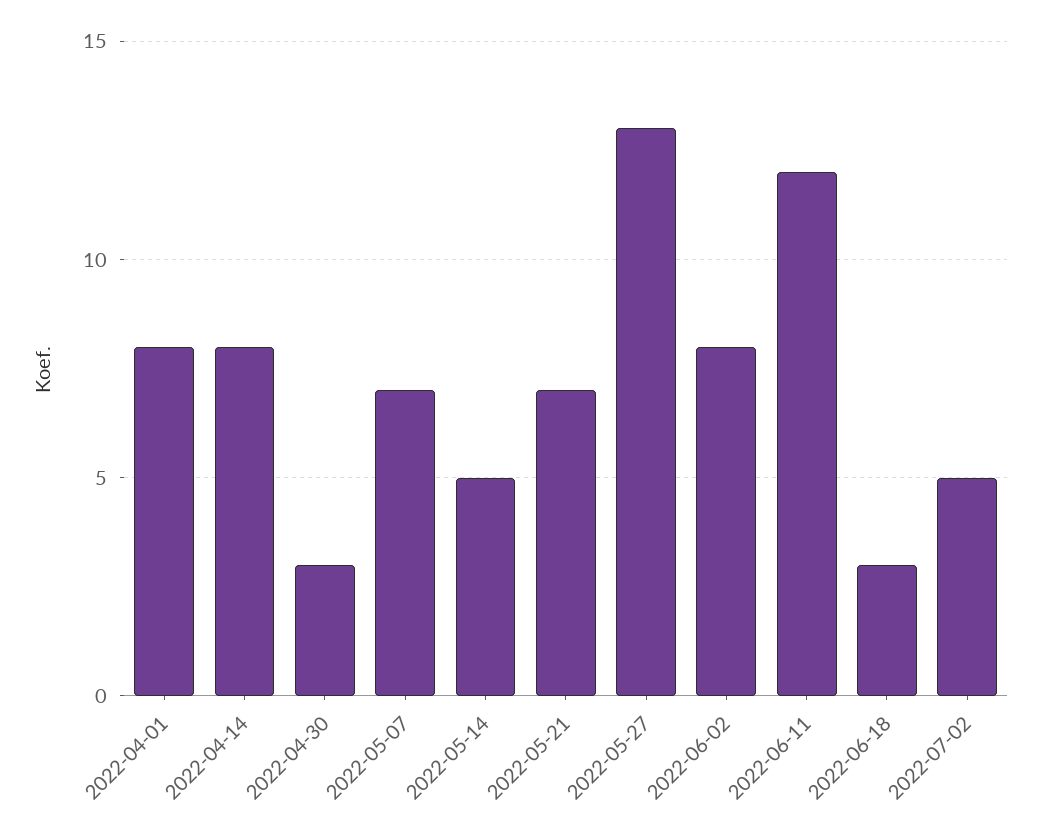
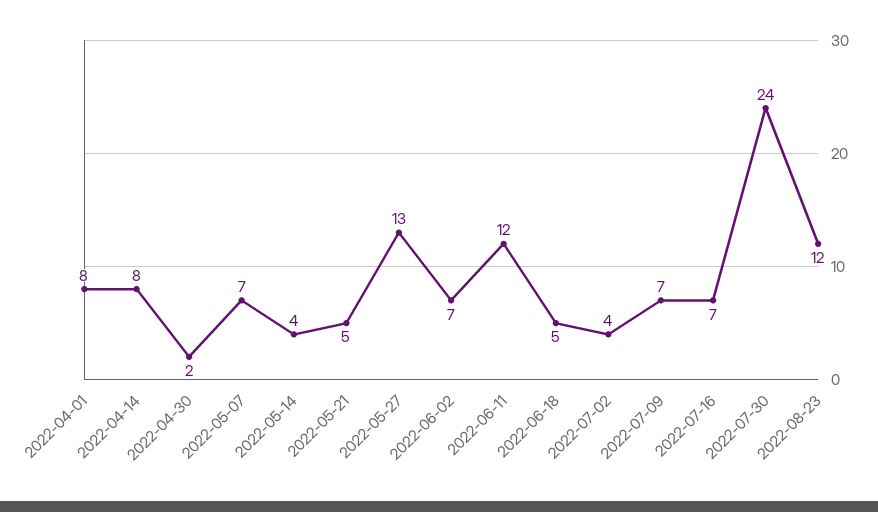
2022-04-30: 3 -> 2
2022-05-14: 5 -> 4
2022-05-21: 7 -> 5
2022-06-02: 8 -> 7
2022-06-18: 3 -> 5
2022-07-02: 5 -> 4
2022-07-09: none -> 7
2022-07-16: none -> 7
2022-07-30: none -> 24
2022-08-23: none -> 12

